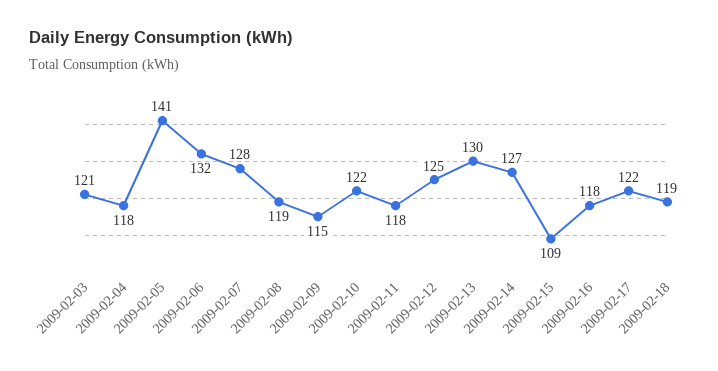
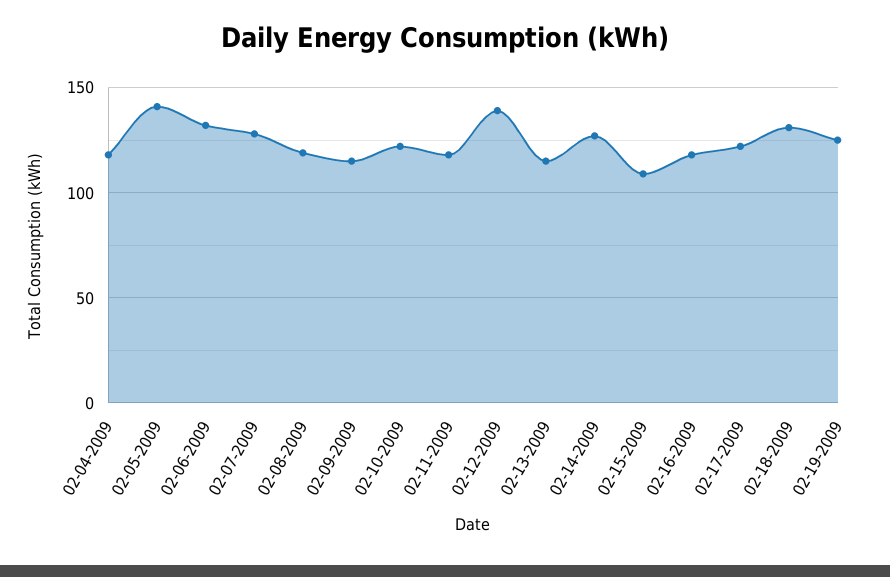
2009-02-03: 121 -> none
2009-02-12: 125 -> 140
2009-02-13: 130 -> 115
2009-02-18: 119 -> 130
02-19-2009: none -> 125

